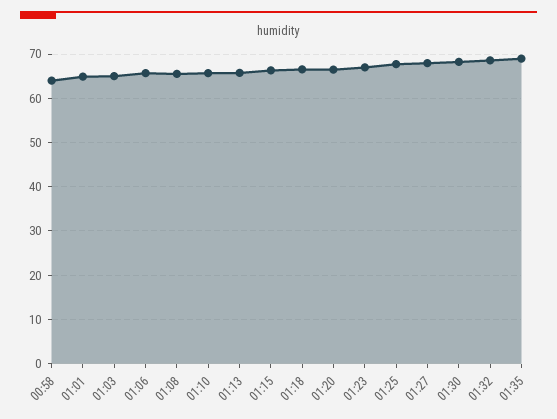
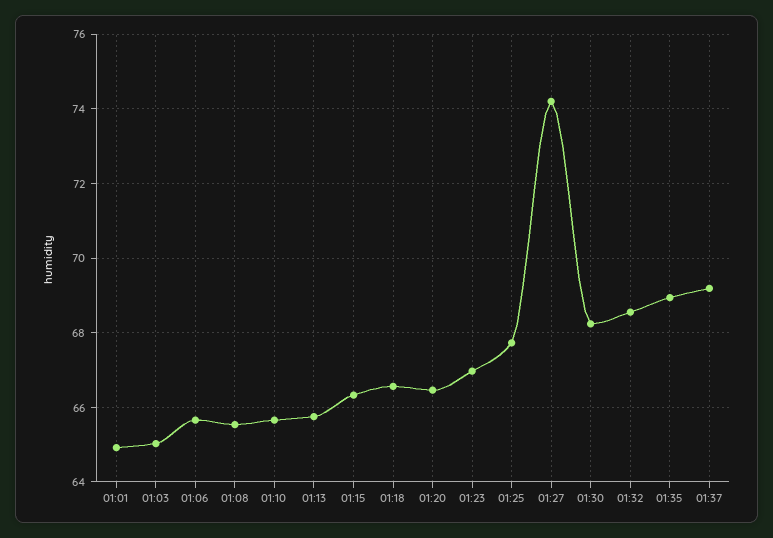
00:58: 64 -> none
01:27: 68 -> 74.2
01:37: none -> 69.2

